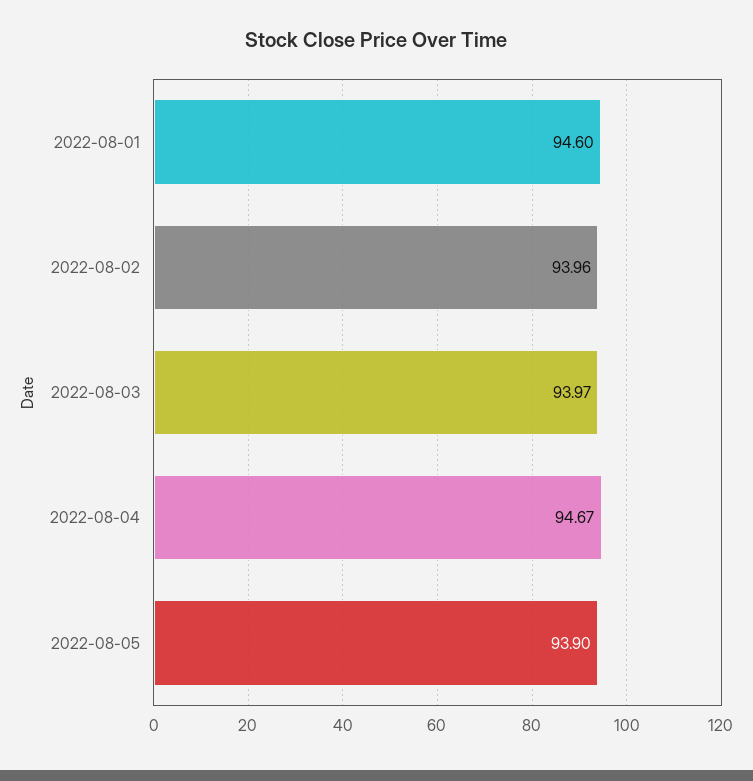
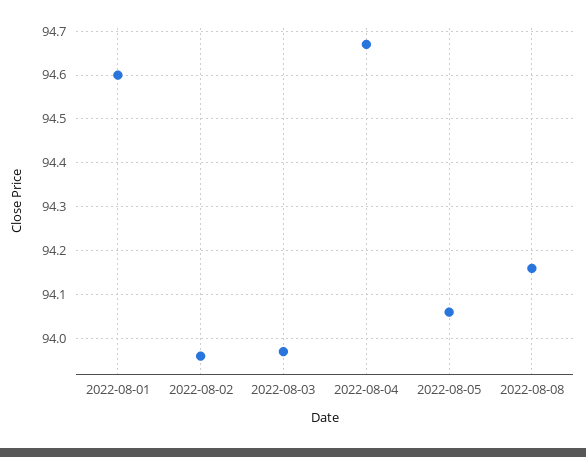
2022-08-05: 93.9 -> 94.05
2022-08-08: none -> 94.15

